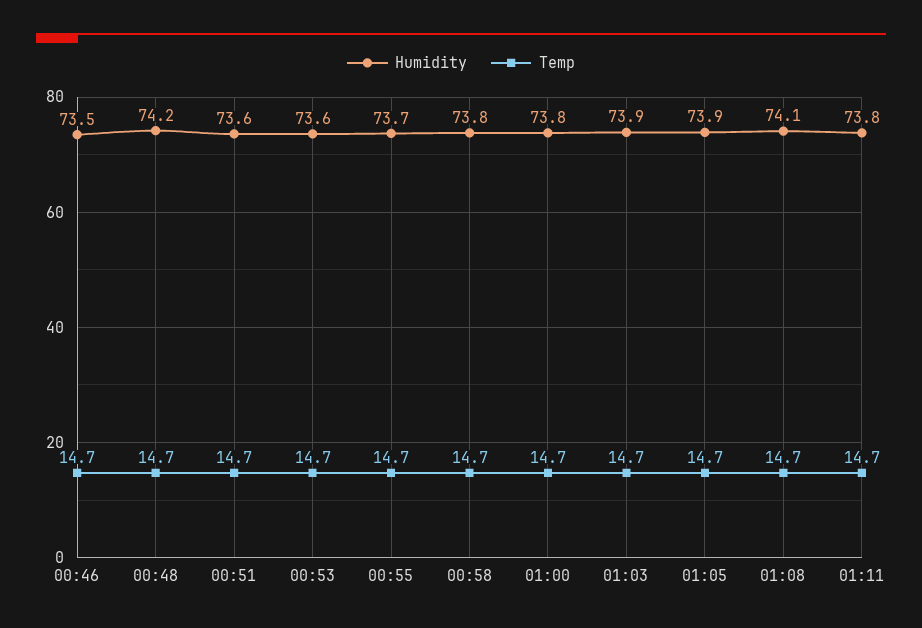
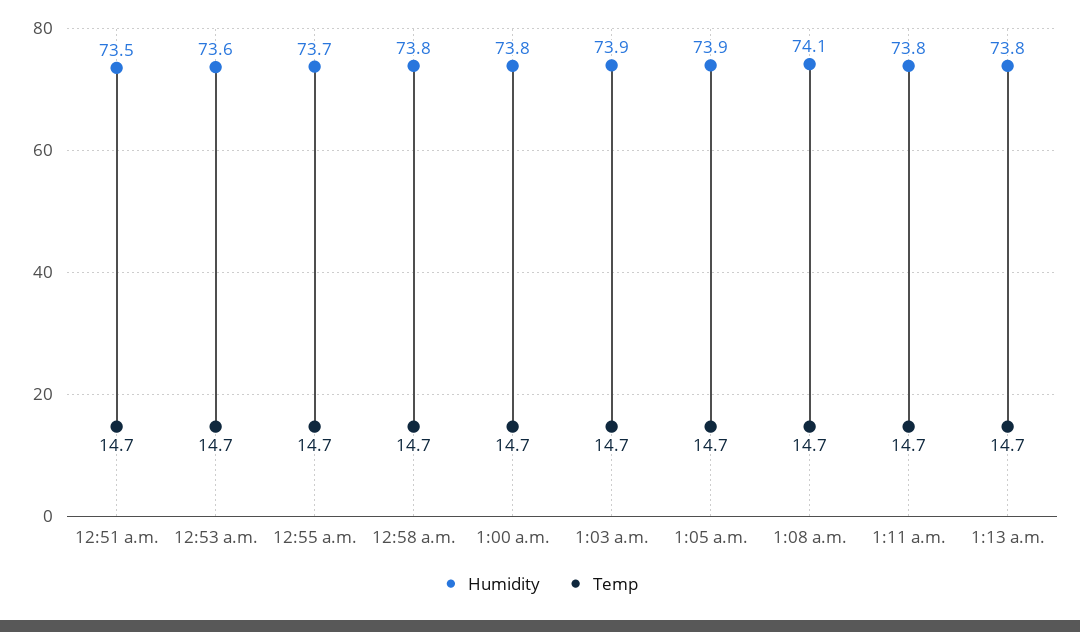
Humidity, 00:46: 73.5 -> none
Temp, 00:46: 14.7 -> none
Humidity, 00:48: 74.2 -> none
Temp, 00:48: 14.7 -> none
Humidity, 00:51: 73.6 -> 73.5
Humidity, 1:13 a.m.: none -> 73.8
Temp, 1:13 a.m.: none -> 14.7

